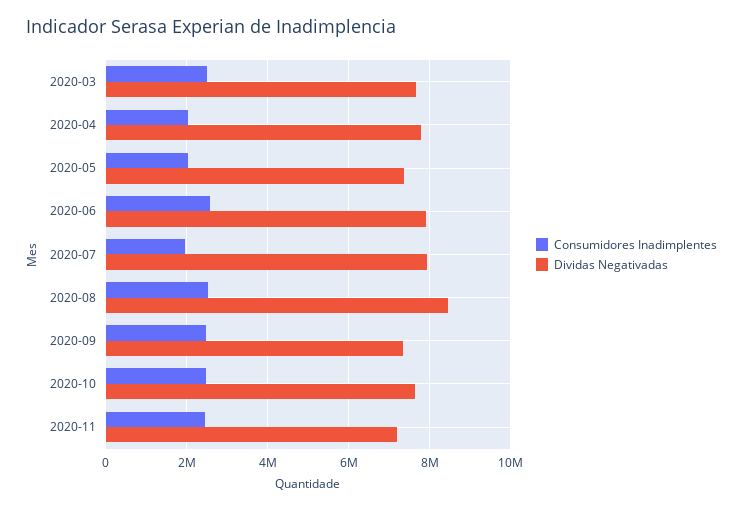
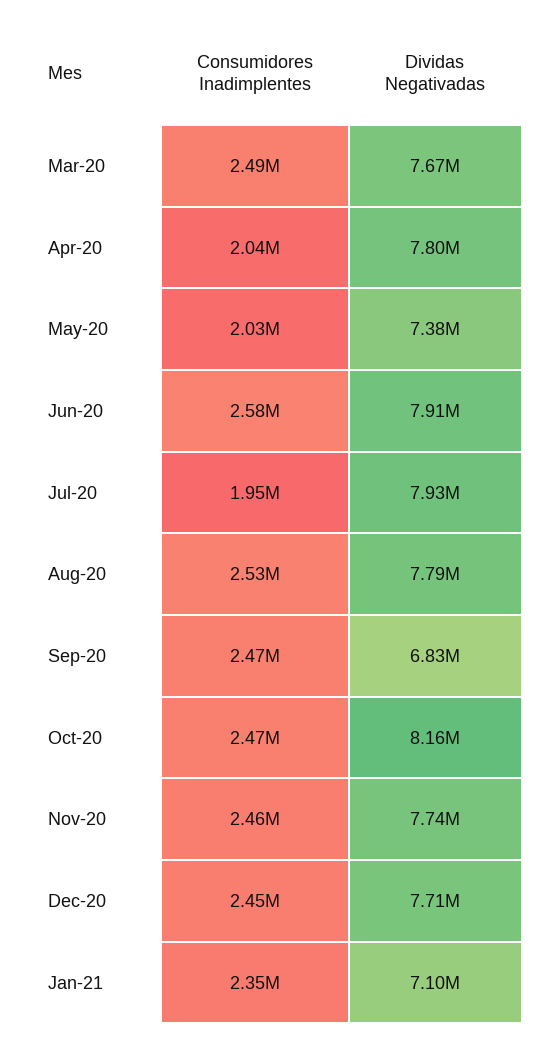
Dividas Negativadas, 2020-08: 8400000 -> 7790000
Dividas Negativadas, 2020-09: 7400000 -> 6830000
Dividas Negativadas, 2020-10: 7600000 -> 8160000
Dividas Negativadas, 2020-11: 7200000 -> 7740000
Consumidores Inadimplentes, Dec-20: none -> 2450000
Dividas Negativadas, Dec-20: none -> 7710000
Consumidores Inadimplentes, Jan-21: none -> 2350000
Dividas Negativadas, Jan-21: none -> 7100000

